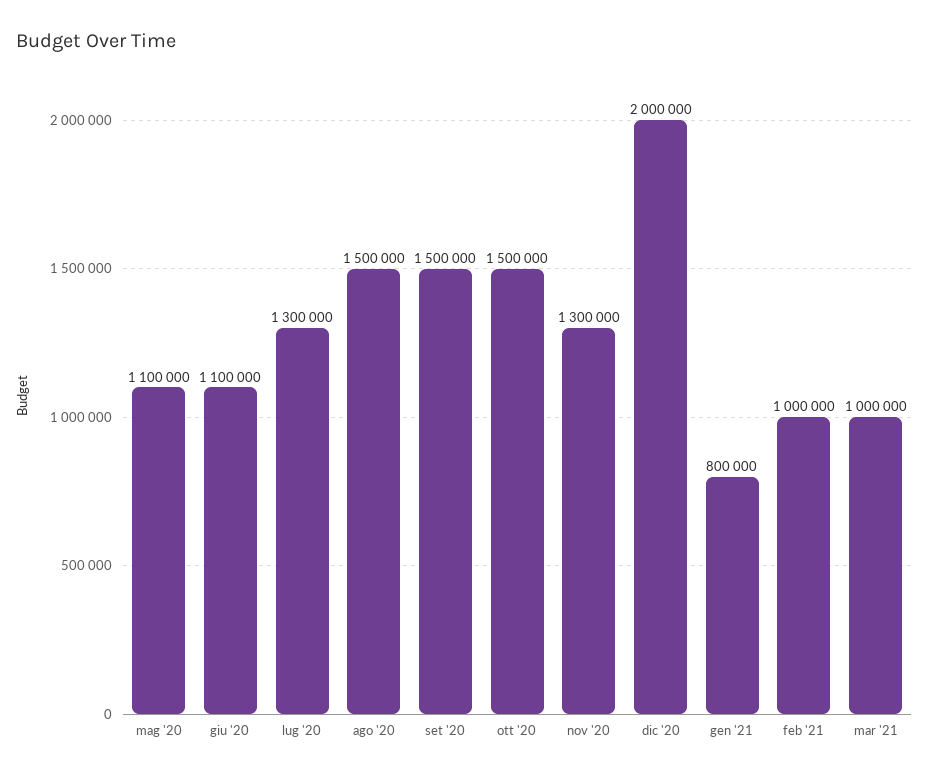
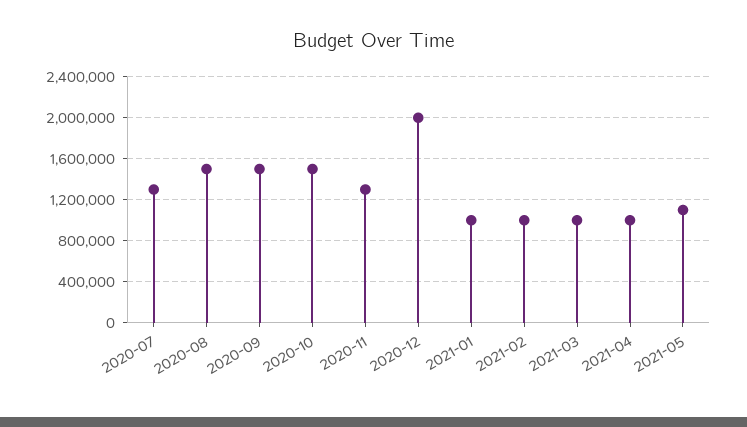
mag '20: 1100000 -> none
giu '20: 1100000 -> none
gen '21: 800000 -> 1000000
2021-04: none -> 1000000
2021-05: none -> 1100000

